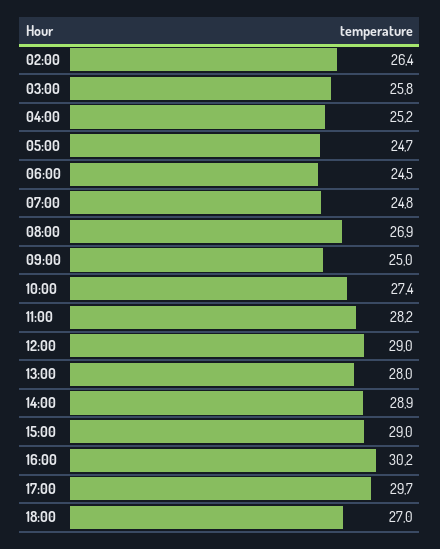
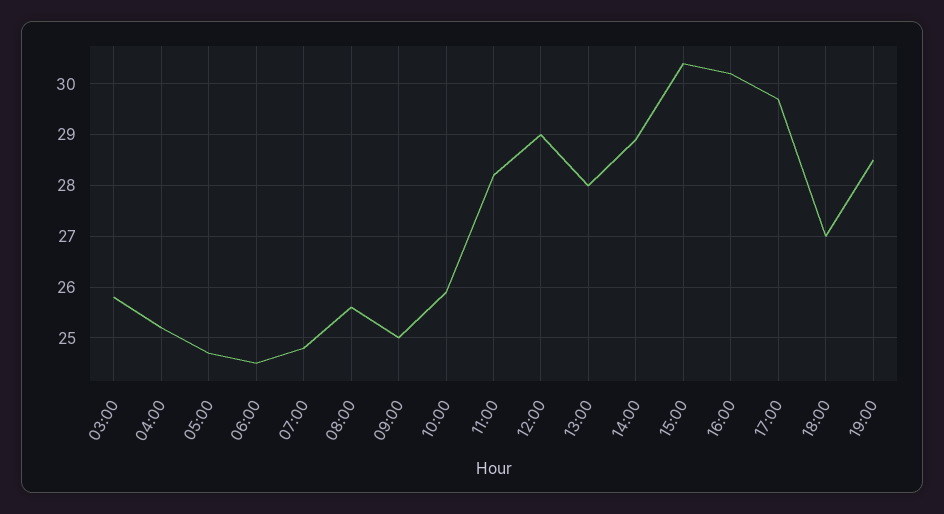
02:00: 26.4 -> none
08:00: 26.9 -> 25.5
10:00: 27.4 -> 26
15:00: 29 -> 30.5
19:00: none -> 28.5

